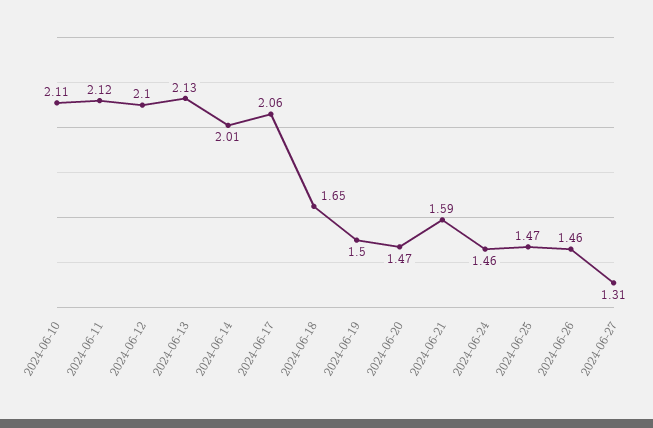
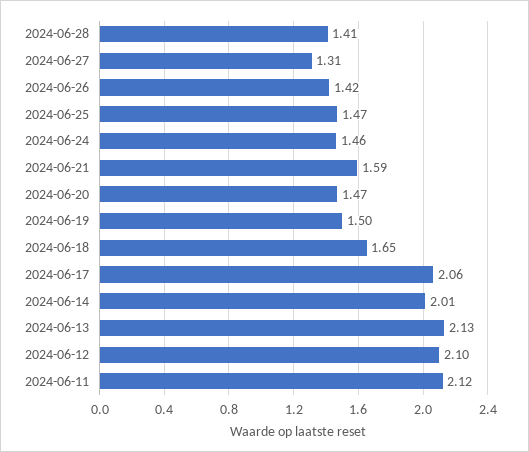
2024-06-10: 2.11 -> none
2024-06-26: 1.46 -> 1.42
2024-06-28: none -> 1.41

